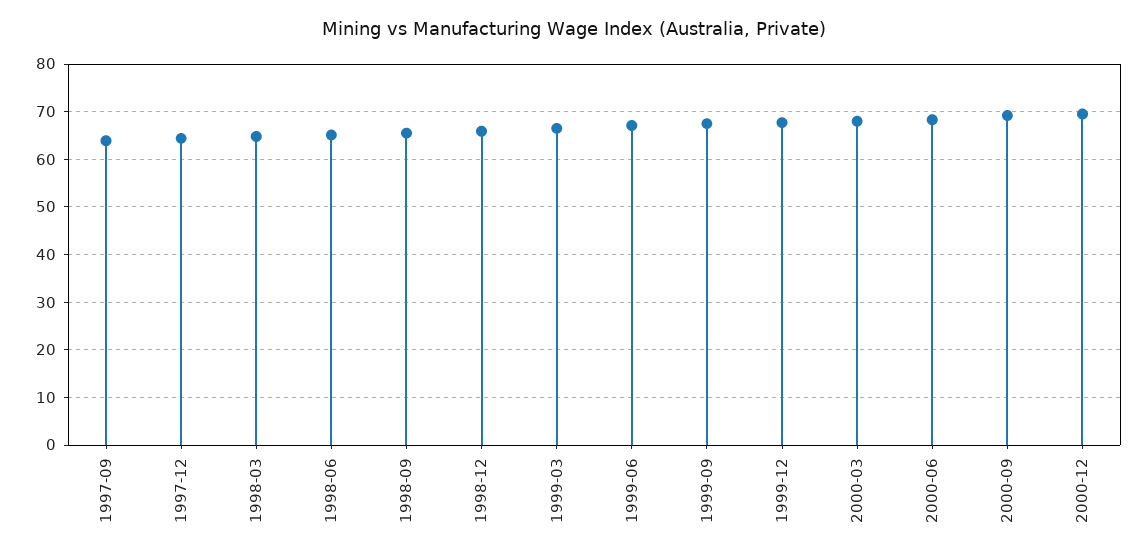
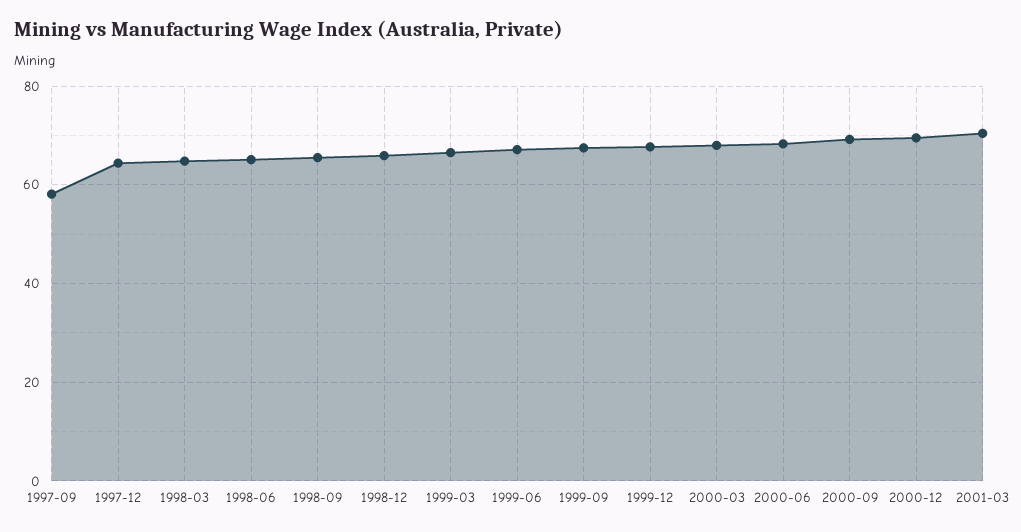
1997-09: 64 -> 58
2001-03: none -> 70

